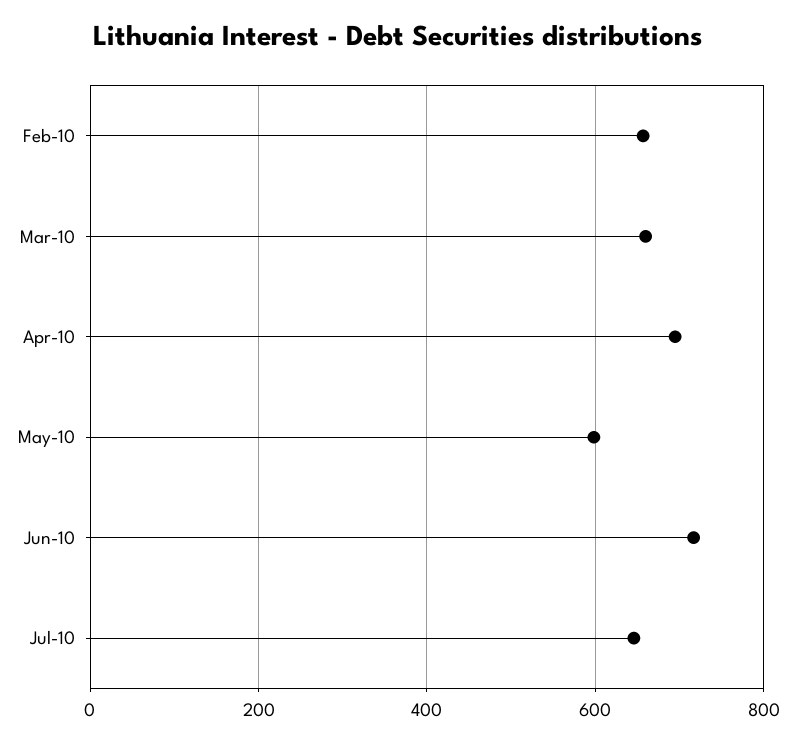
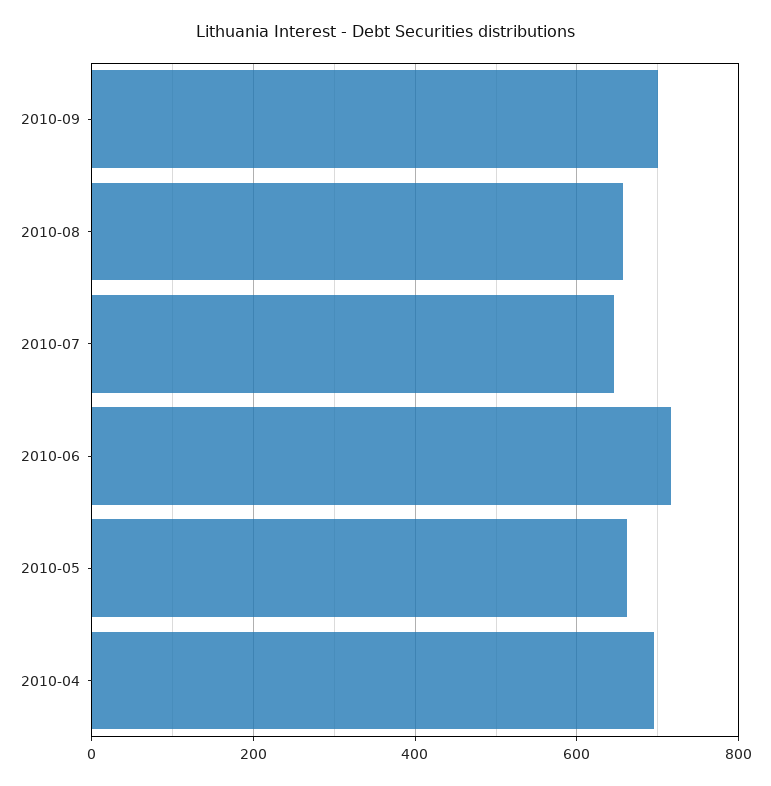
Feb-10: 660 -> none
Mar-10: 660 -> none
May-10: 600 -> 660
2010-09: none -> 700
2010-08: none -> 660

